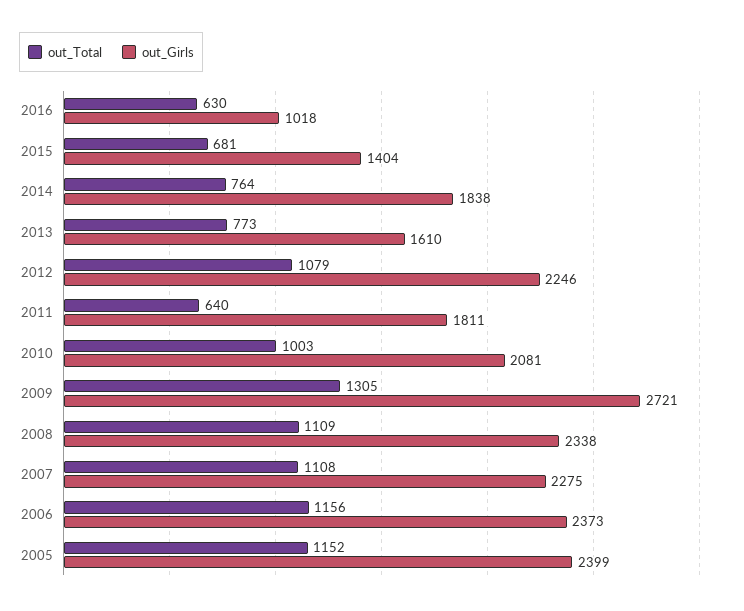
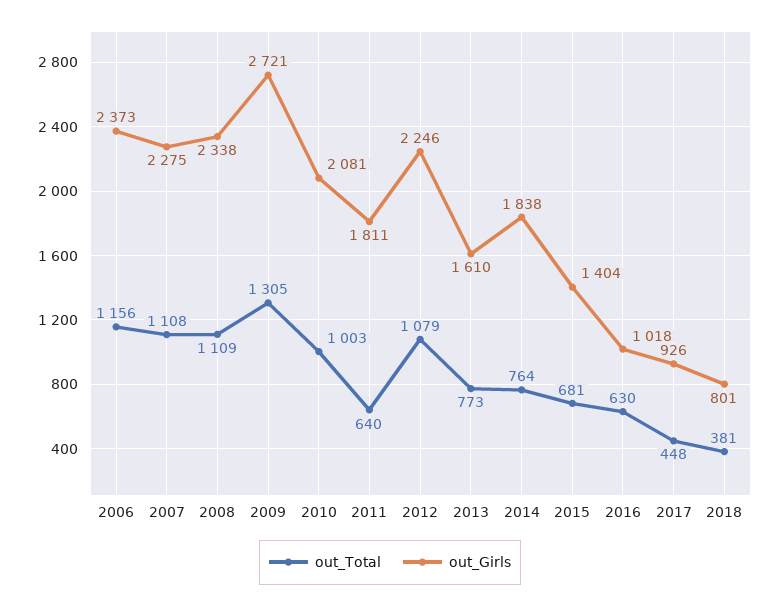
out_Total, 2005: 1152 -> none
out_Girls, 2005: 2399 -> none
out_Total, 2017: none -> 448
out_Girls, 2017: none -> 926
out_Total, 2018: none -> 381
out_Girls, 2018: none -> 801

